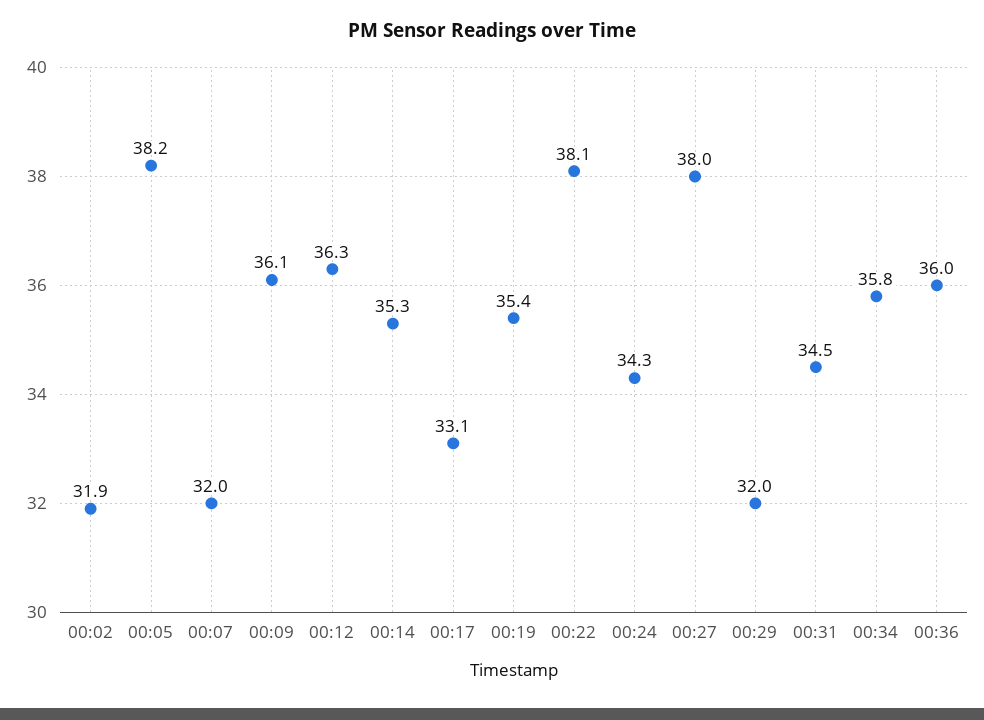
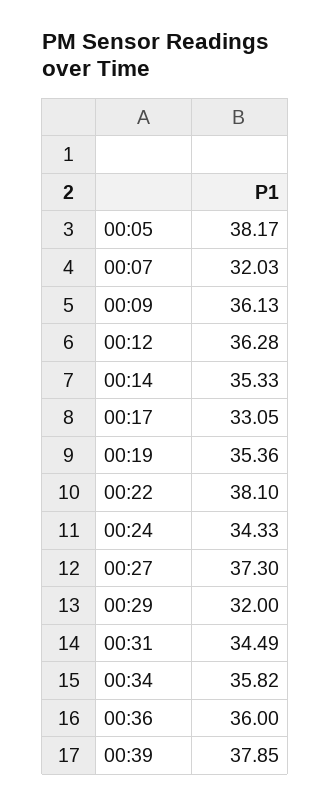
00:02: 31.9 -> none
00:27: 38 -> 37.3
00:39: none -> 37.85

